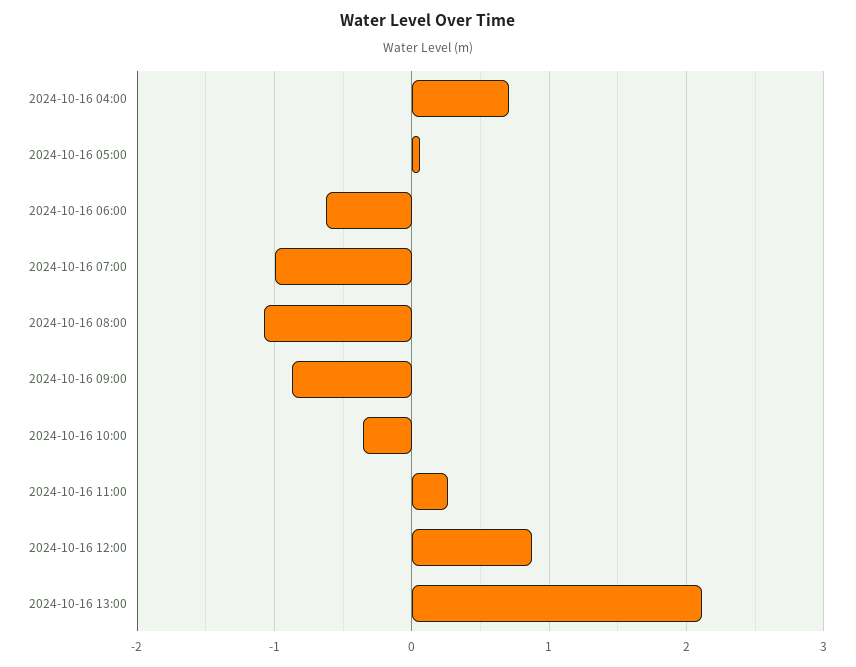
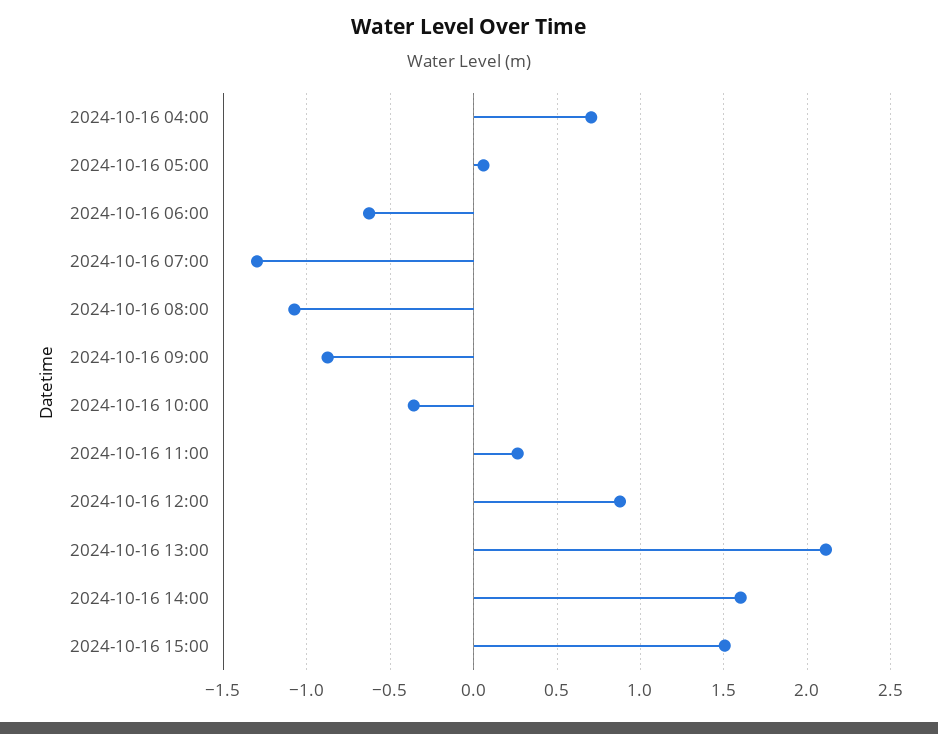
2024-10-16 07:00: -1 -> -1.3
2024-10-16 14:00: none -> 1.6
2024-10-16 15:00: none -> 1.5

